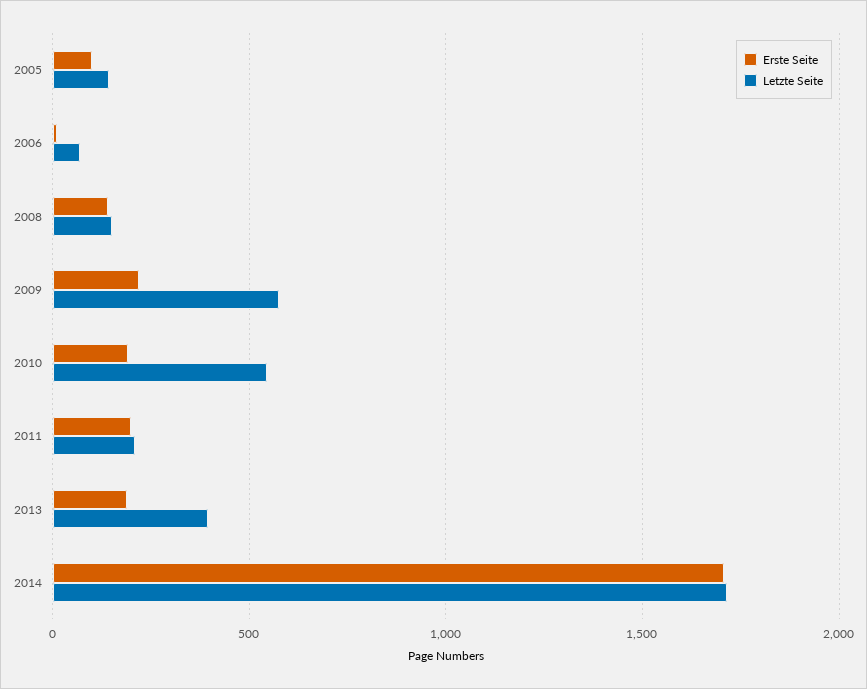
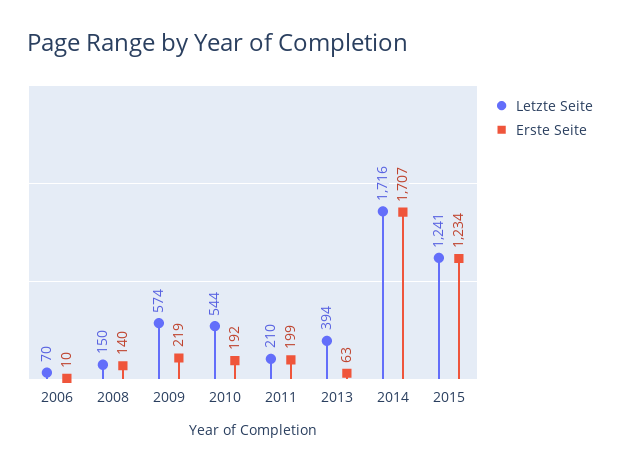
Erste Seite, 2005: 100 -> none
Letzte Seite, 2005: 150 -> none
Erste Seite, 2013: 200 -> 63
Letzte Seite, 2015: none -> 1241
Erste Seite, 2015: none -> 1234

